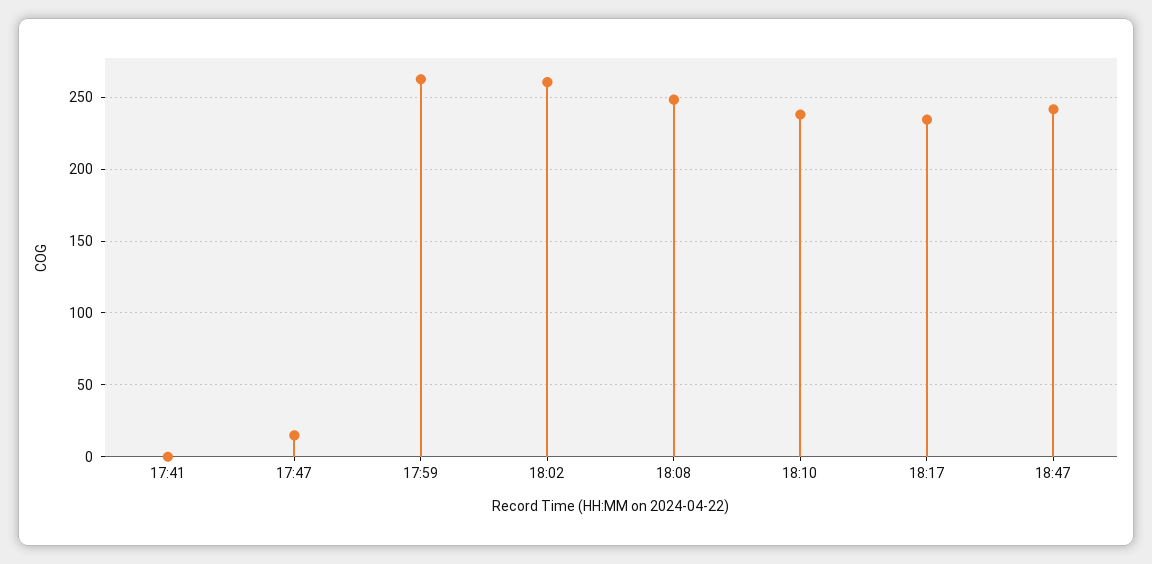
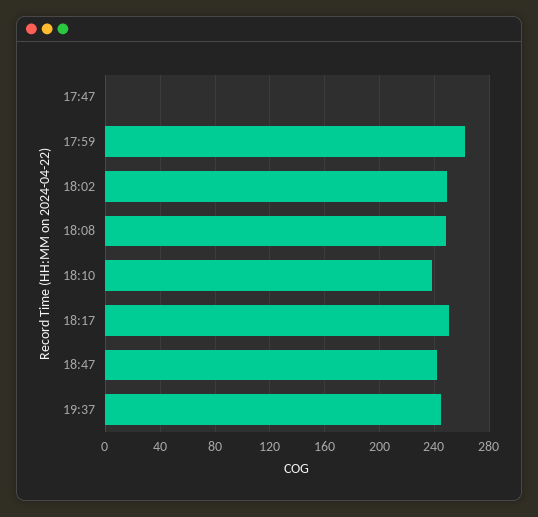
17:41: 0 -> none
17:47: 15 -> 0
18:02: 260 -> 250
18:17: 235 -> 250
19:37: none -> 245

